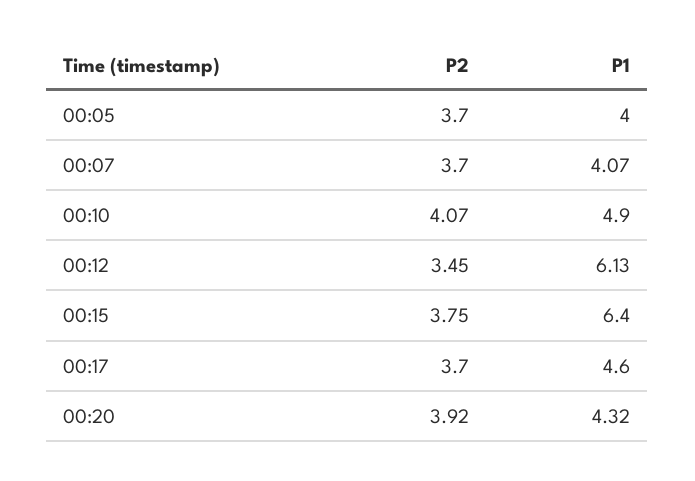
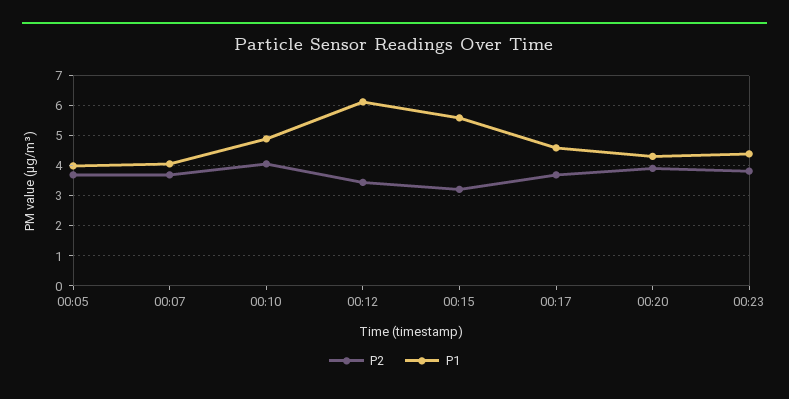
P2, 00:15: 3.75 -> 3.2
P1, 00:15: 6.4 -> 5.6
P2, 00:23: none -> 3.8
P1, 00:23: none -> 4.4

